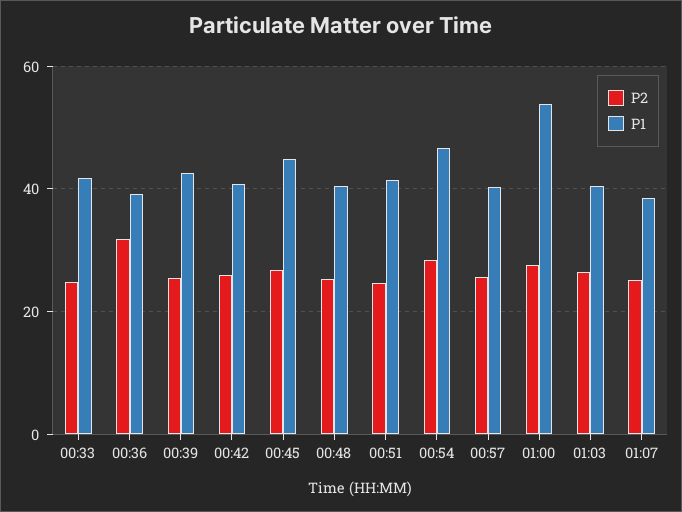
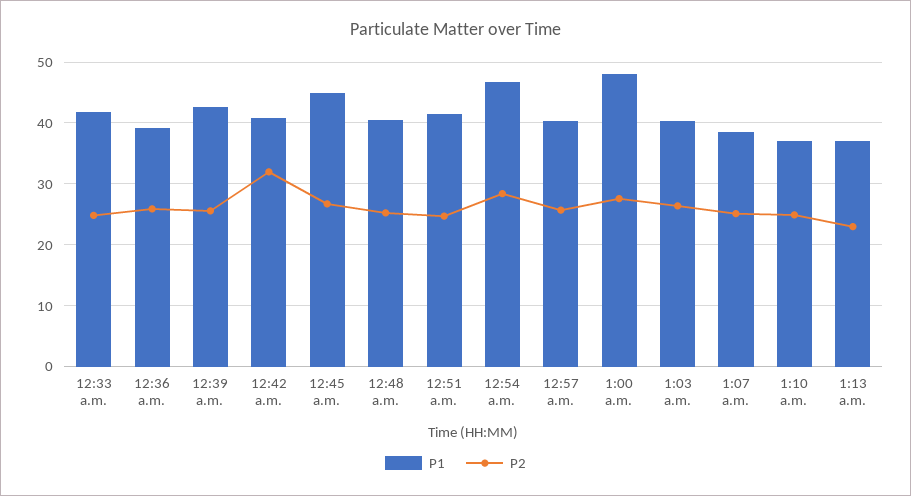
P2, 00:36: 32 -> 26
P2, 00:42: 26 -> 32
P1, 01:00: 54 -> 48
P1, 1:10 a.m.: none -> 37
P2, 1:10 a.m.: none -> 25
P1, 1:13 a.m.: none -> 37
P2, 1:13 a.m.: none -> 23

